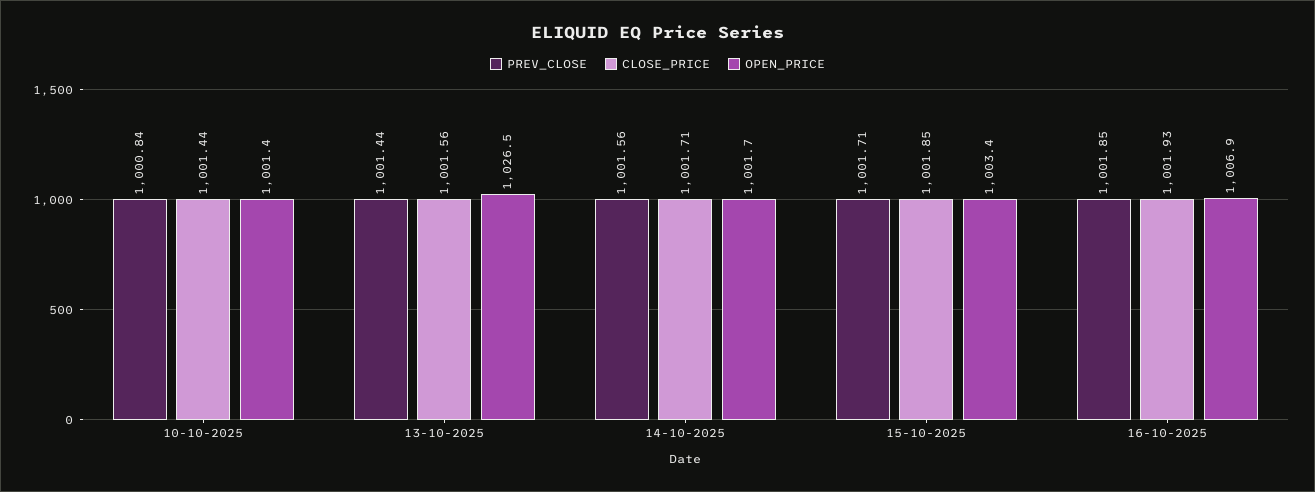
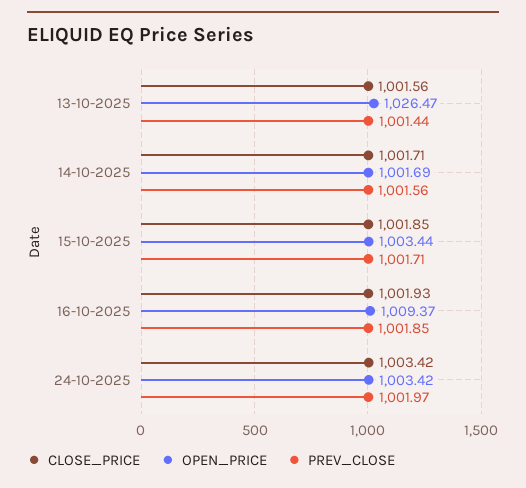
PREV_CLOSE, 10-10-2025: 1000.84 -> none
CLOSE_PRICE, 10-10-2025: 1001.44 -> none
OPEN_PRICE, 10-10-2025: 1001.4 -> none
OPEN_PRICE, 16-10-2025: 1006.9 -> 1009.37
CLOSE_PRICE, 24-10-2025: none -> 1003.42
OPEN_PRICE, 24-10-2025: none -> 1003.42
PREV_CLOSE, 24-10-2025: none -> 1001.97

